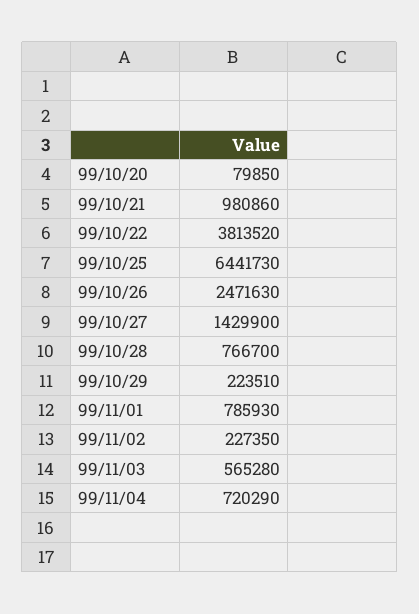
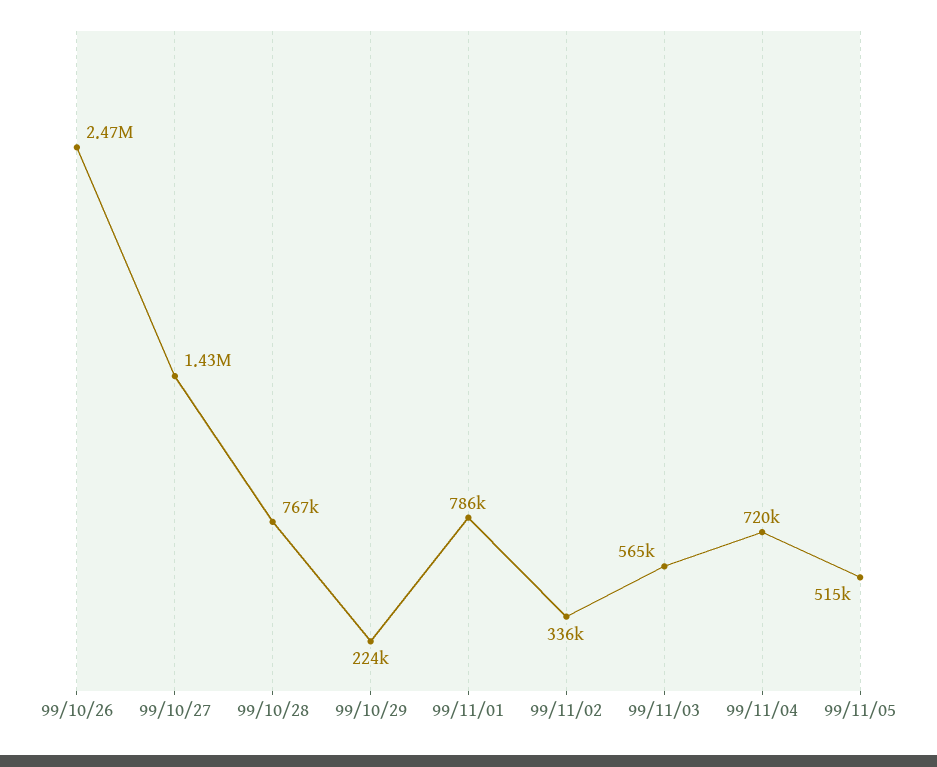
99/10/20: 79850 -> none
99/10/21: 980860 -> none
99/10/22: 3813520 -> none
99/10/25: 6441730 -> none
99/11/02: 227350 -> 336000
99/11/05: none -> 515000

